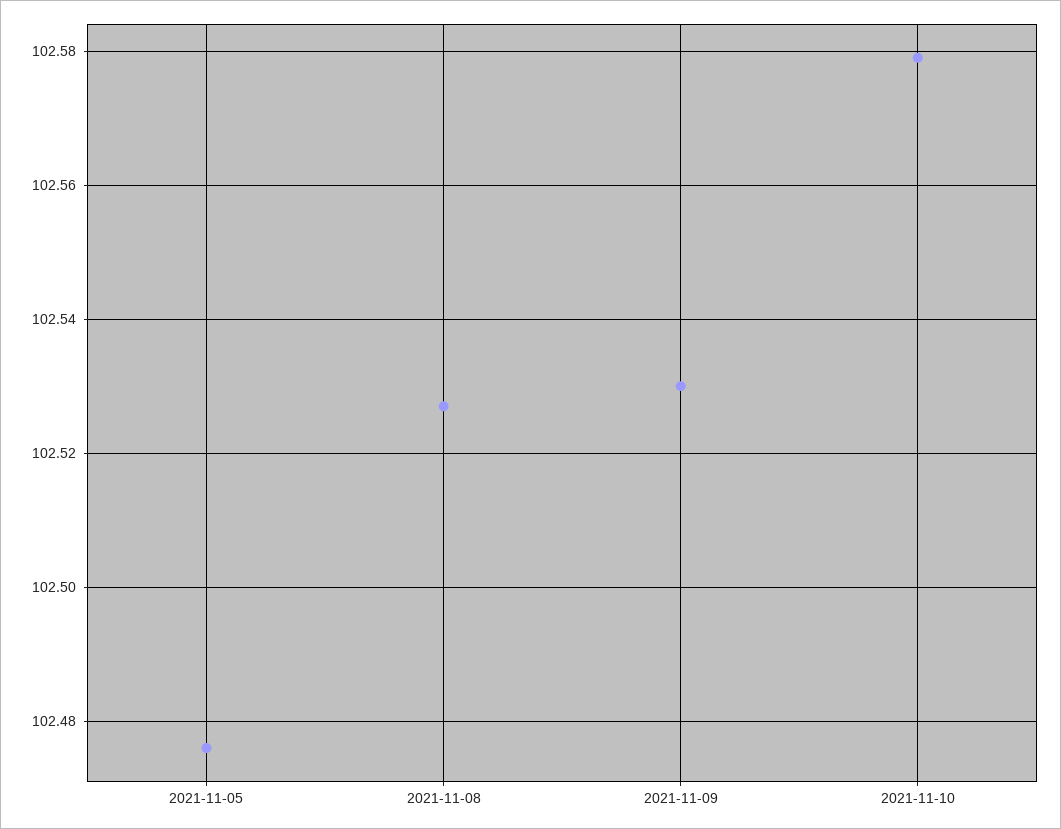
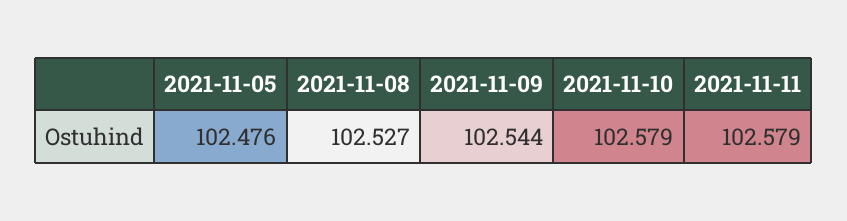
2021-11-09: 102.53 -> 102.544
2021-11-11: none -> 102.579

